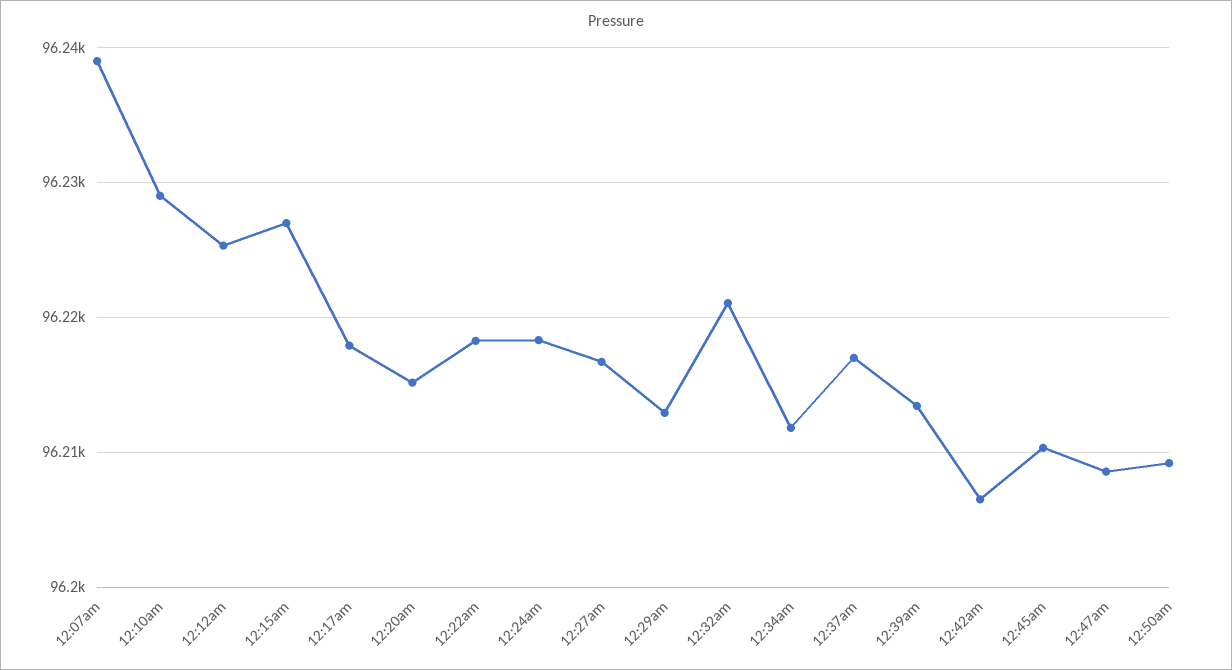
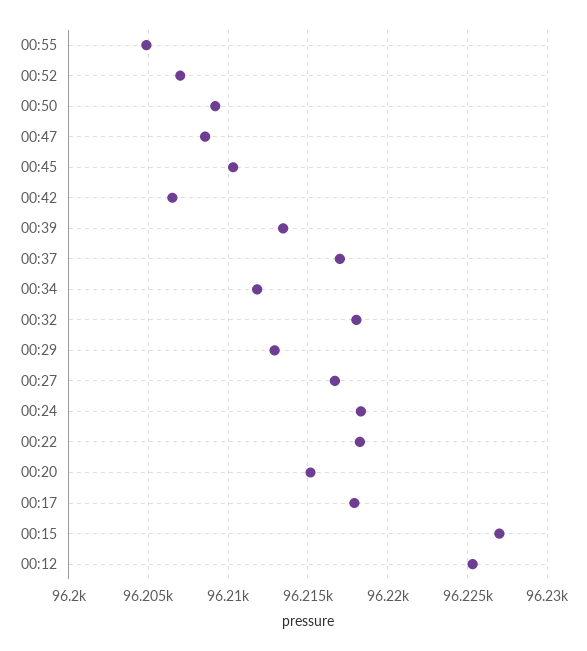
12:07am: 96239 -> none
12:10am: 96229 -> none
12:32am: 96221 -> 96218
00:55: none -> 96205
00:52: none -> 96207

